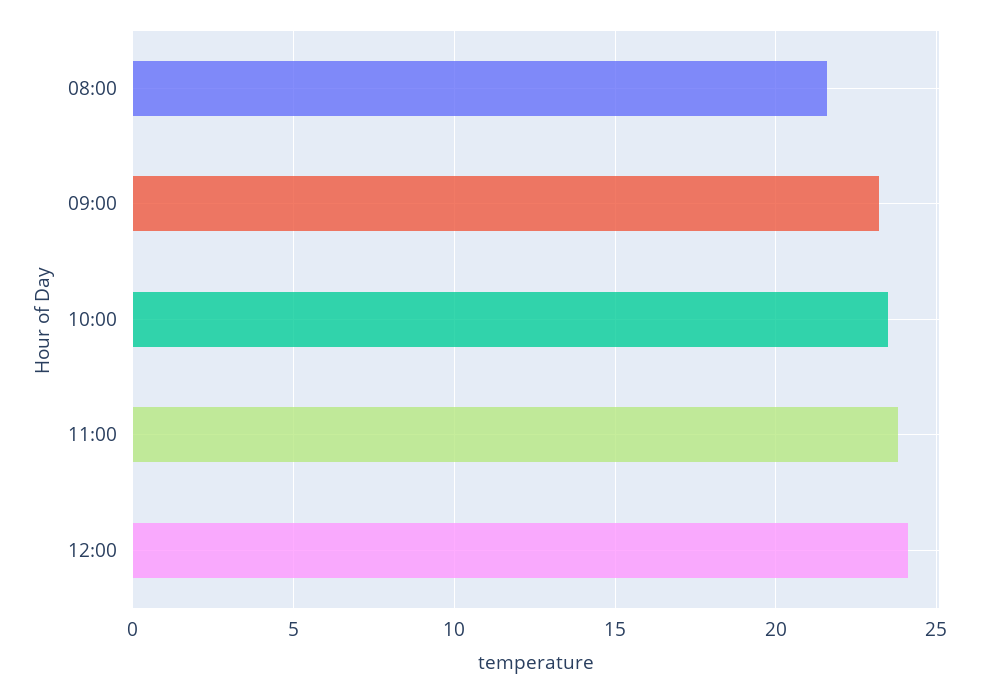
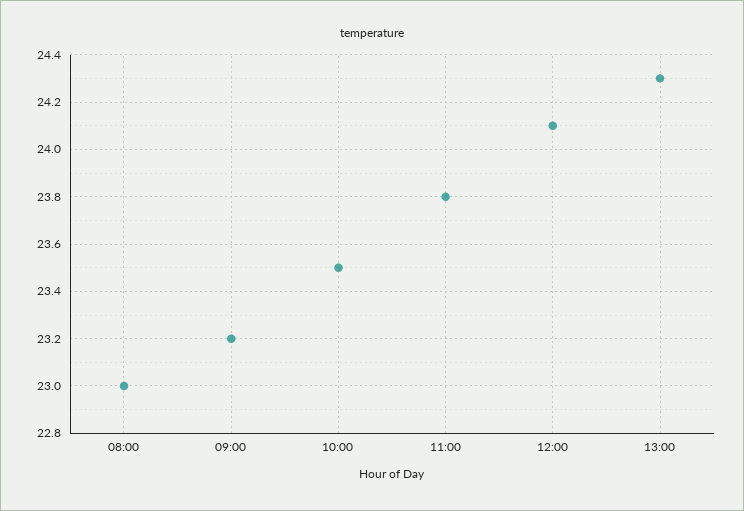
08:00: 21.5 -> 23
13:00: none -> 24.3

